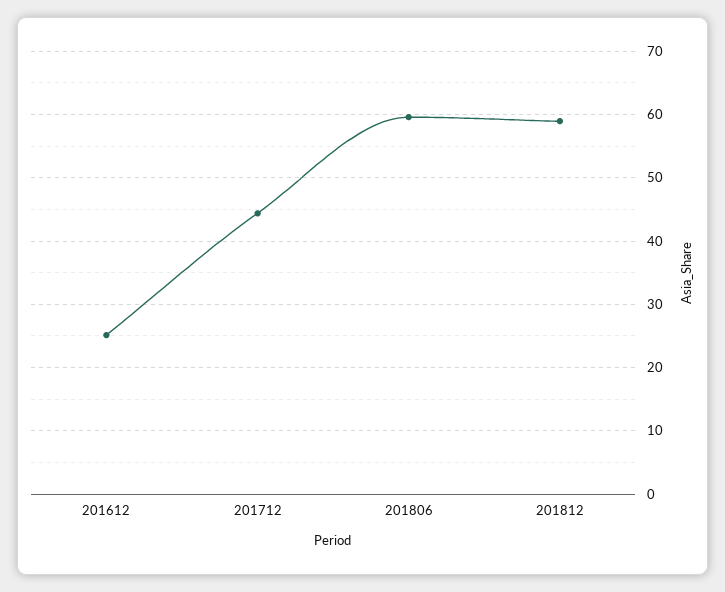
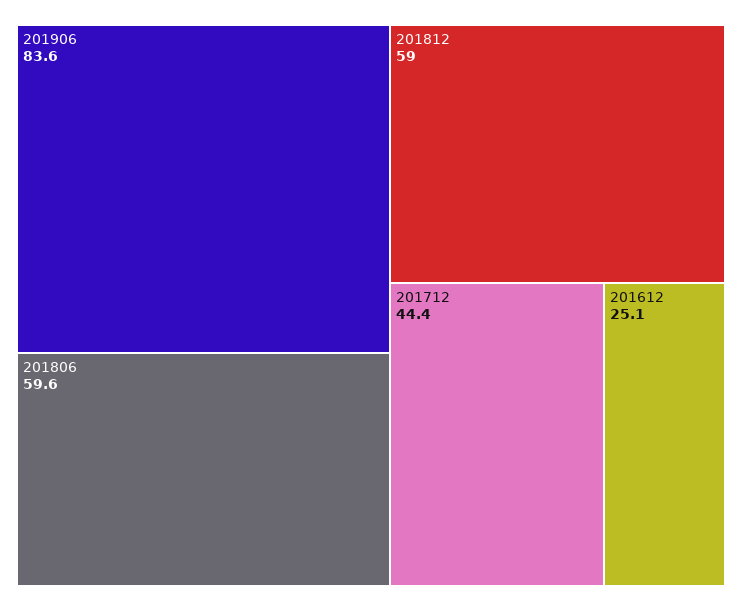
201906: none -> 83.6

